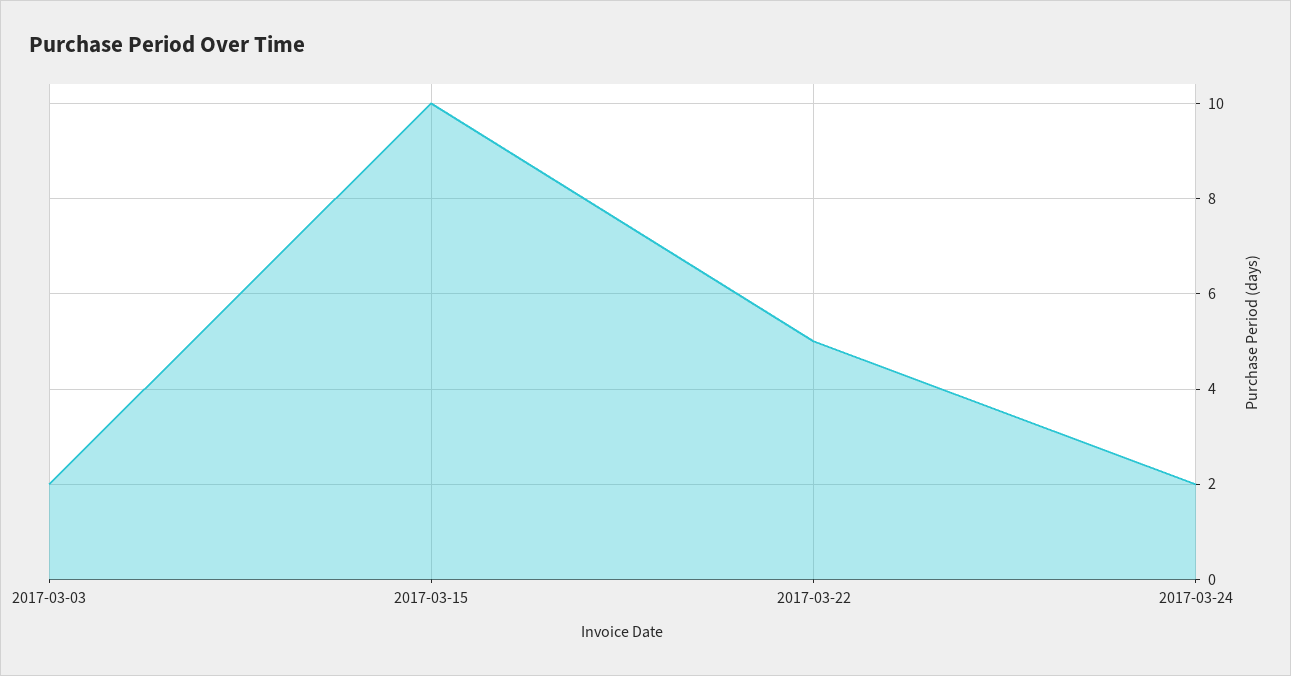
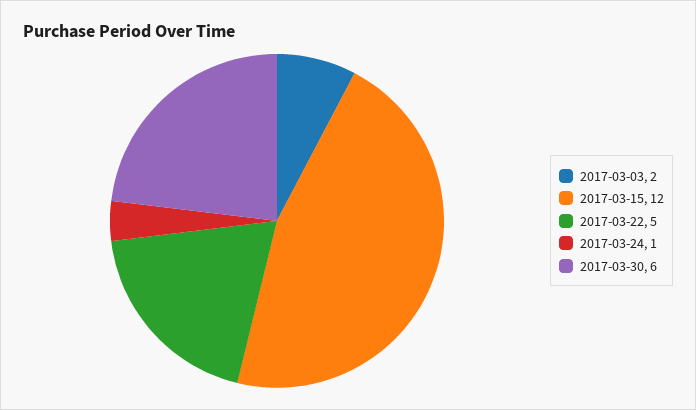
2017-03-15: 10 -> 12
2017-03-24: 2 -> 1
2017-03-30: none -> 6

